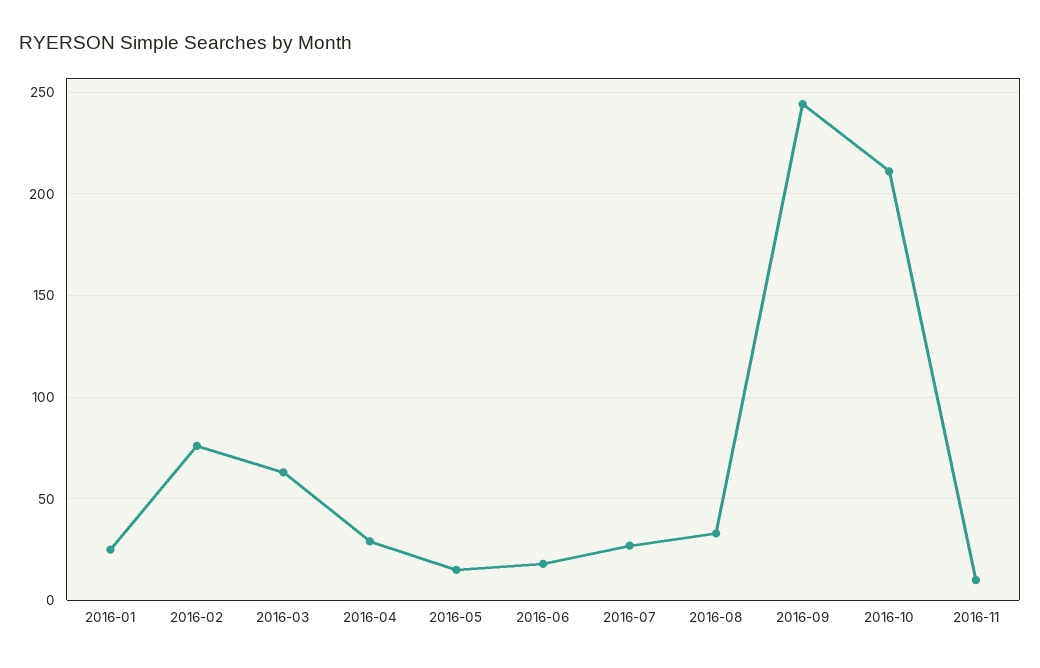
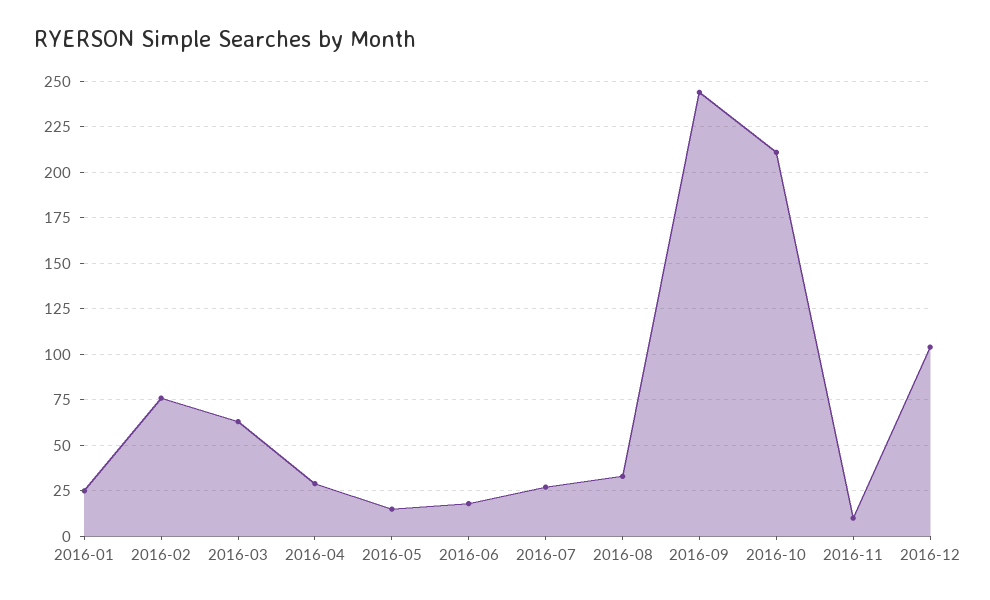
2016-12: none -> 105

